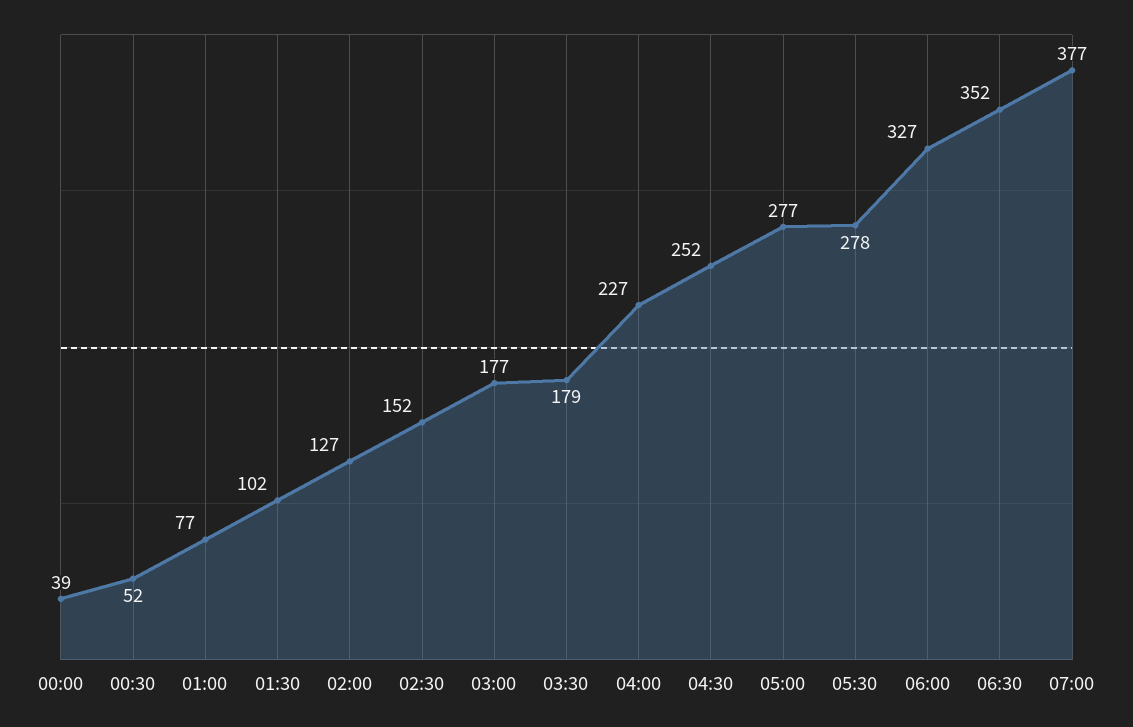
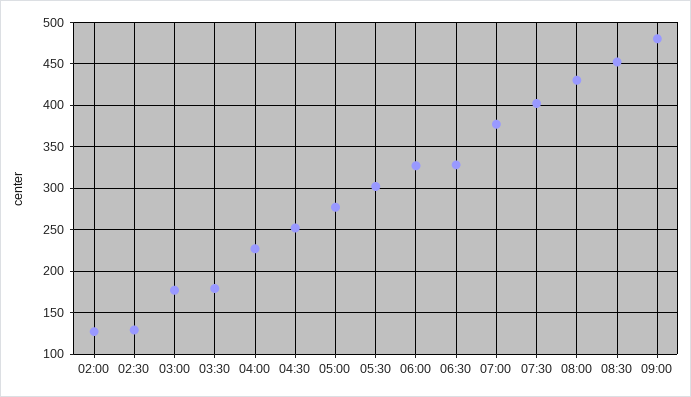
00:00: 39 -> none
00:30: 52 -> none
01:00: 77 -> none
01:30: 102 -> none
02:30: 152 -> 130
05:30: 278 -> 300
06:30: 352 -> 330
07:30: none -> 400
08:00: none -> 430
08:30: none -> 450
09:00: none -> 480

